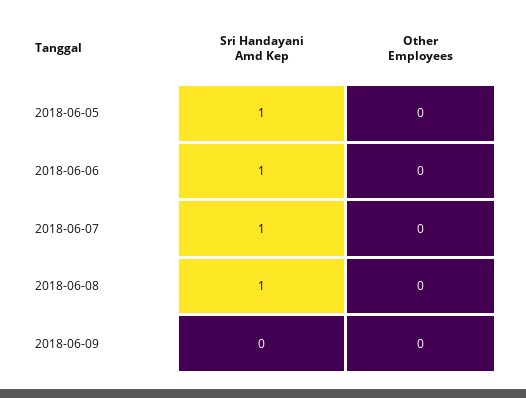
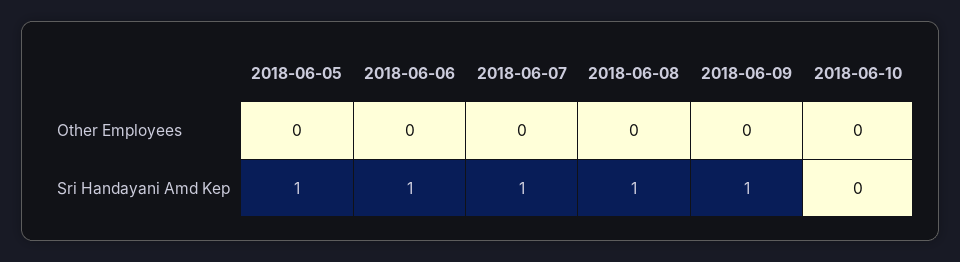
Sri Handayani Amd Kep, 2018-06-09: 0 -> 1
Other Employees, 2018-06-10: none -> 0
Sri Handayani Amd Kep, 2018-06-10: none -> 0

